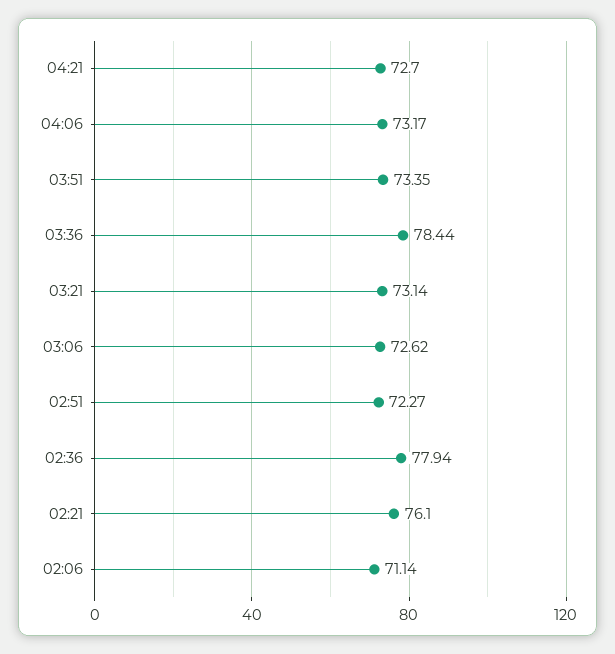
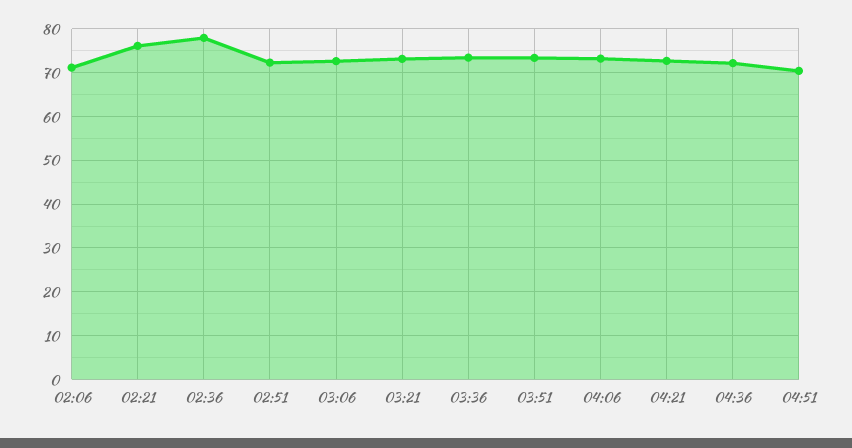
03:36: 78.44 -> 74
04:36: none -> 72
04:51: none -> 70

